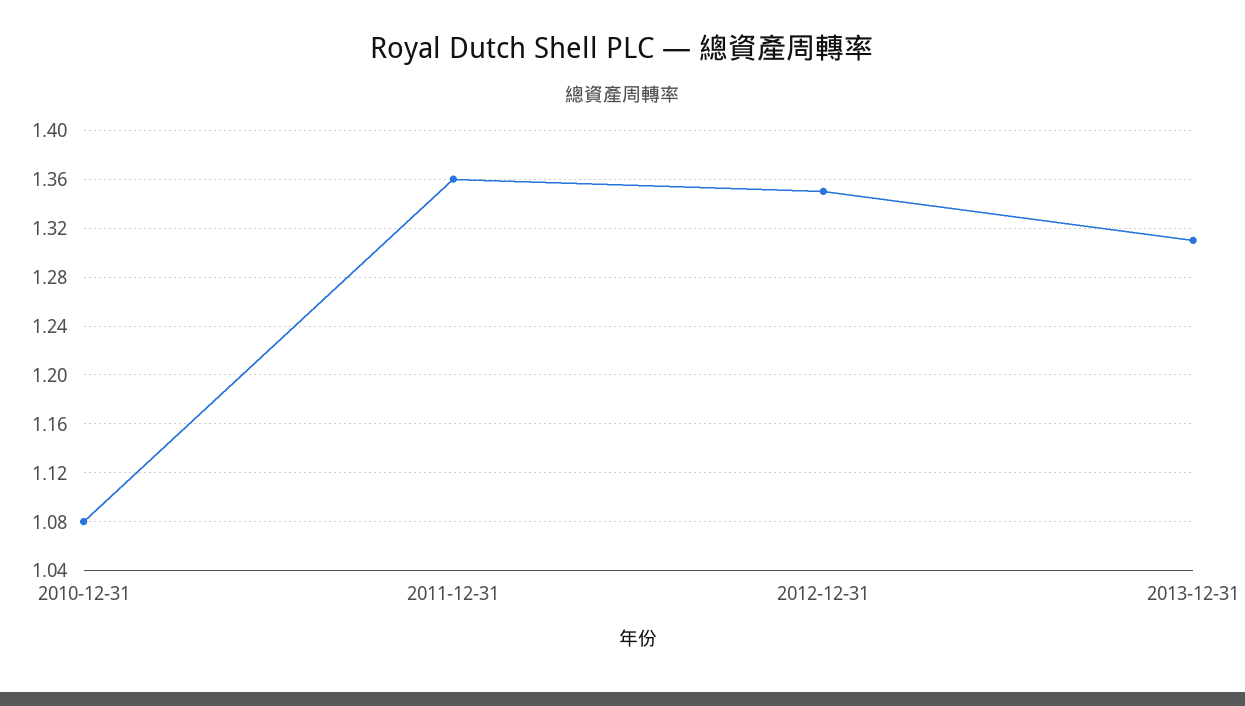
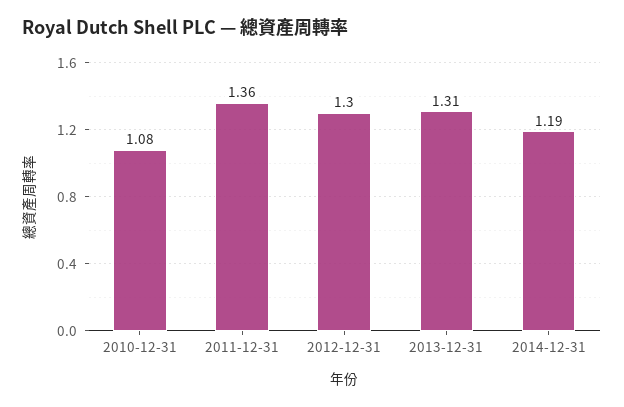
2012-12-31: 1.35 -> 1.3
2014-12-31: none -> 1.19

